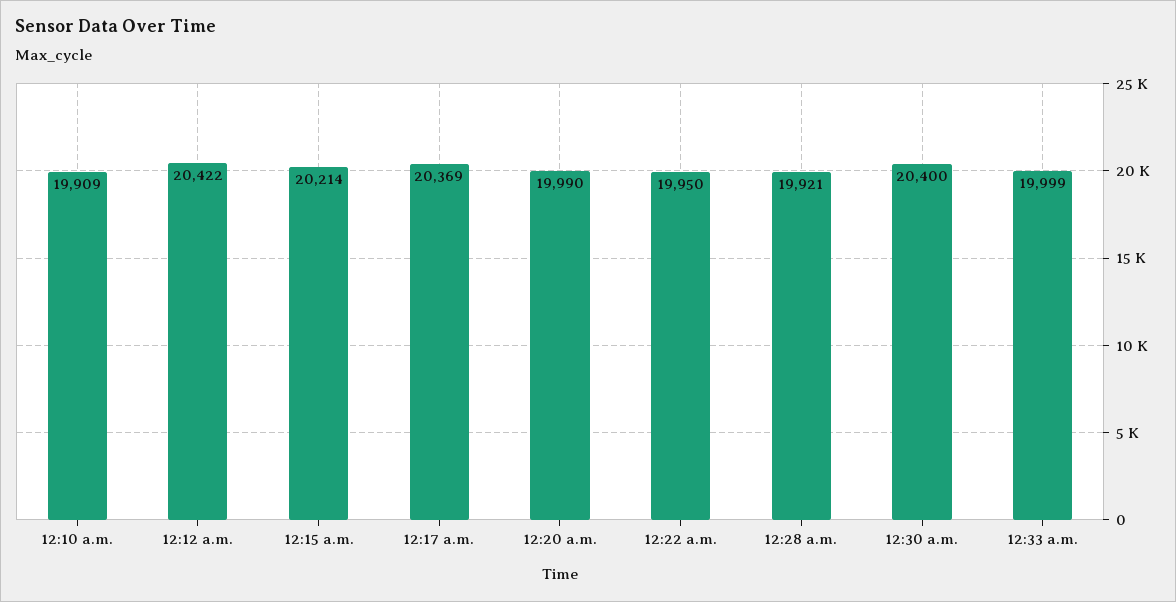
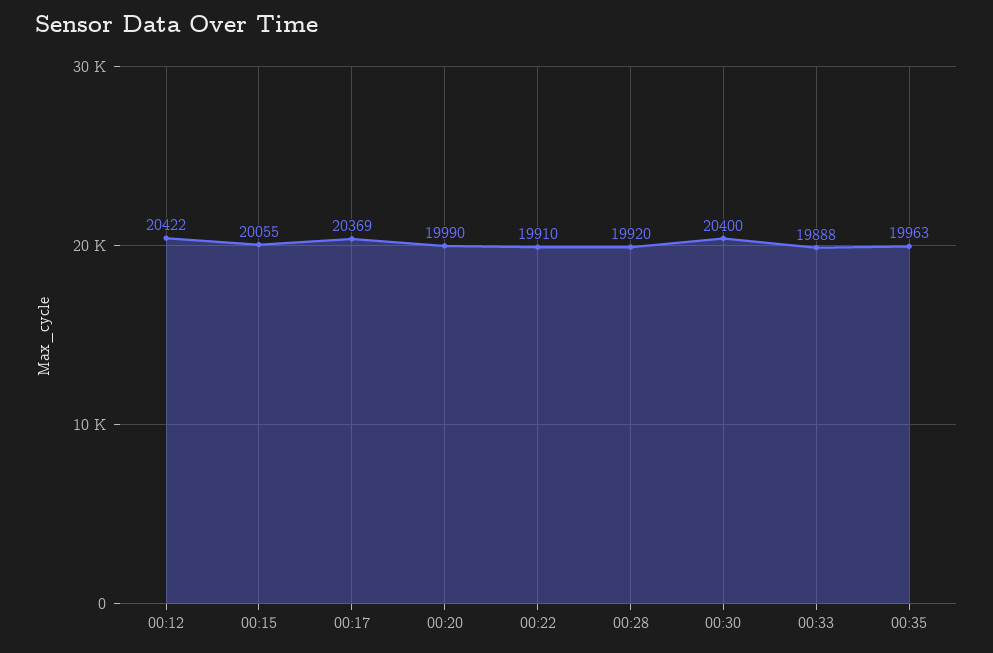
12:10 a.m.: 19909 -> none
12:15 a.m.: 20214 -> 20055
12:22 a.m.: 19950 -> 19910
12:28 a.m.: 19921 -> 19920
12:33 a.m.: 19999 -> 19888
00:35: none -> 19963

